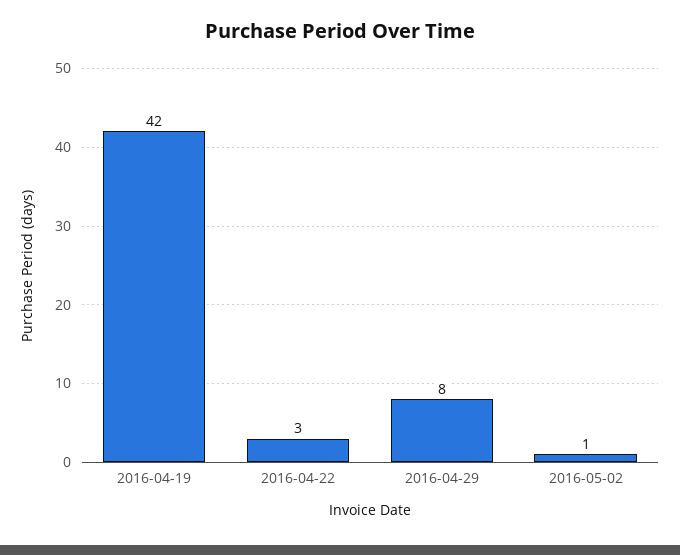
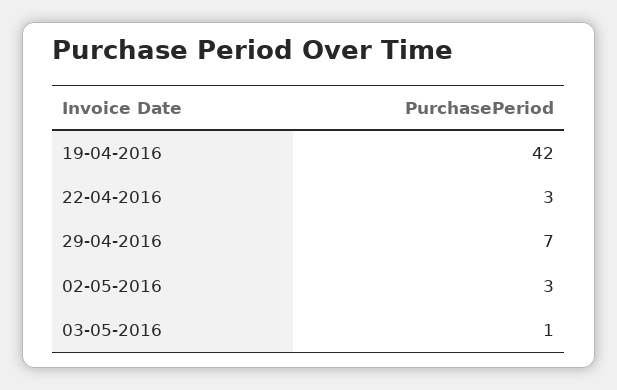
2016-04-29: 8 -> 7
2016-05-02: 1 -> 3
03-05-2016: none -> 1

